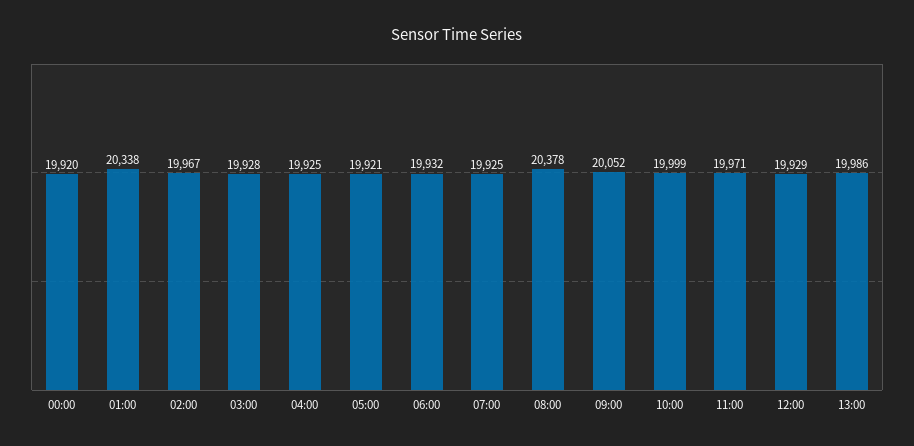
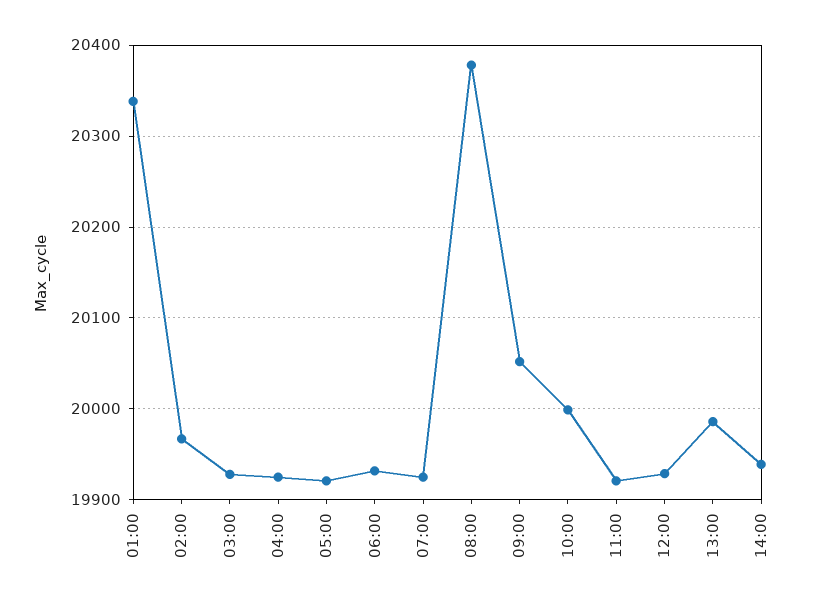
00:00: 19920 -> none
11:00: 19971 -> 19920
14:00: none -> 19940

